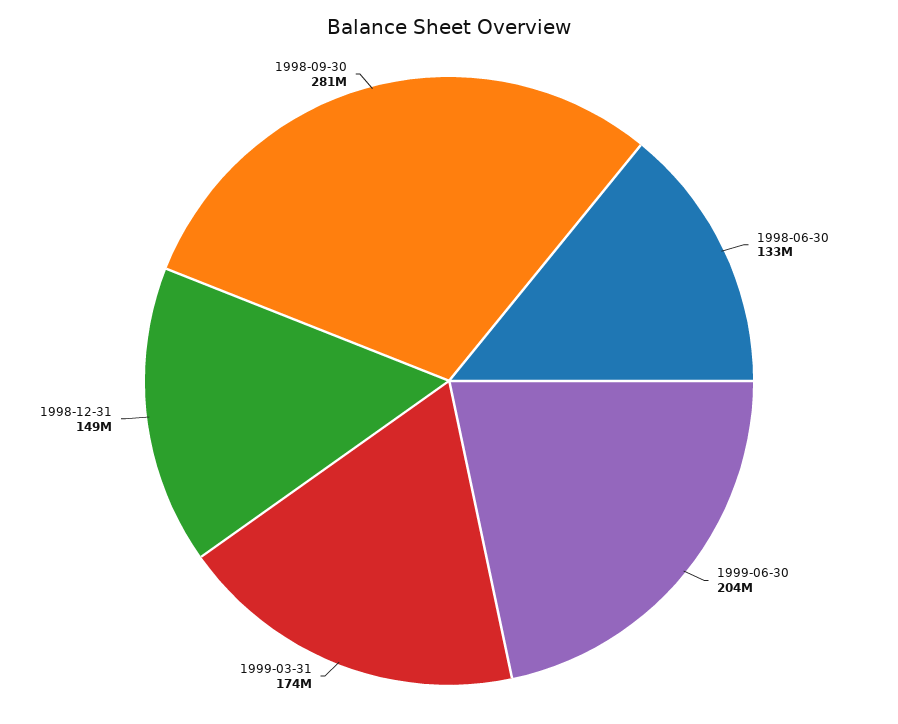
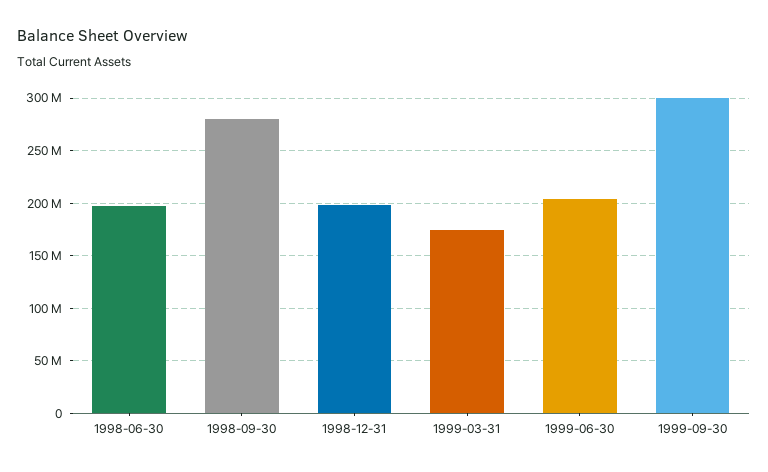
1998-06-30: 133000000 -> 200000000
1998-12-31: 149000000 -> 200000000
1999-09-30: none -> 300000000

